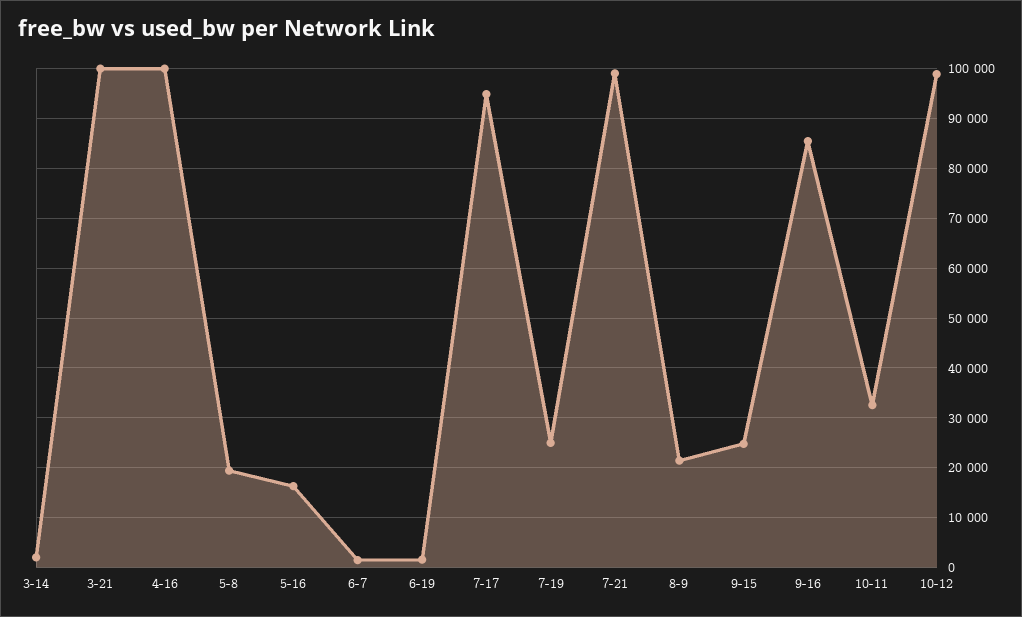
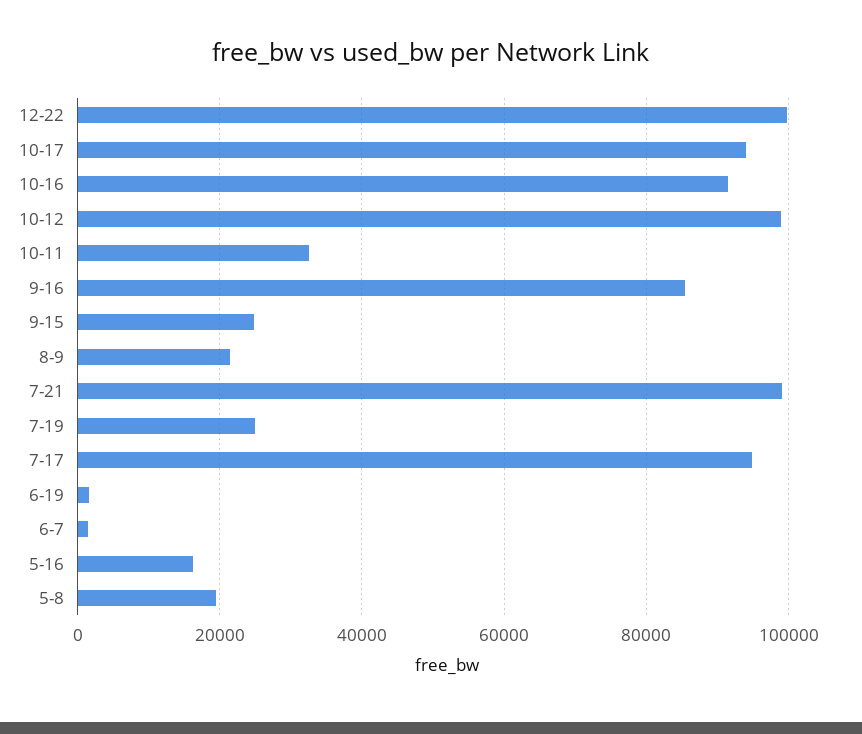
3-14: 2000 -> none
3-21: 100000 -> none
4-16: 100000 -> none
12-22: none -> 100000
10-17: none -> 94000
10-16: none -> 92000

